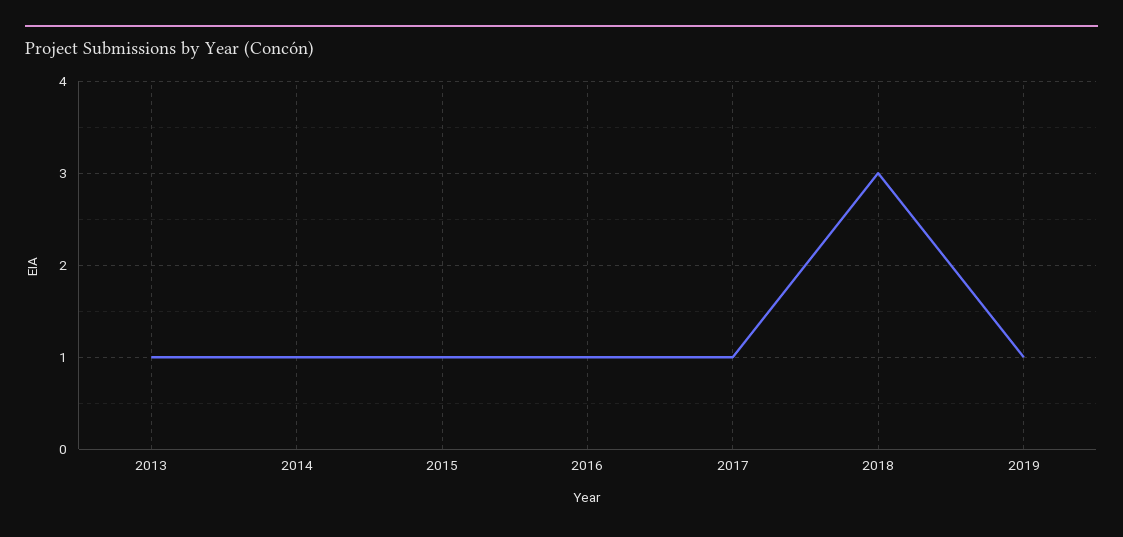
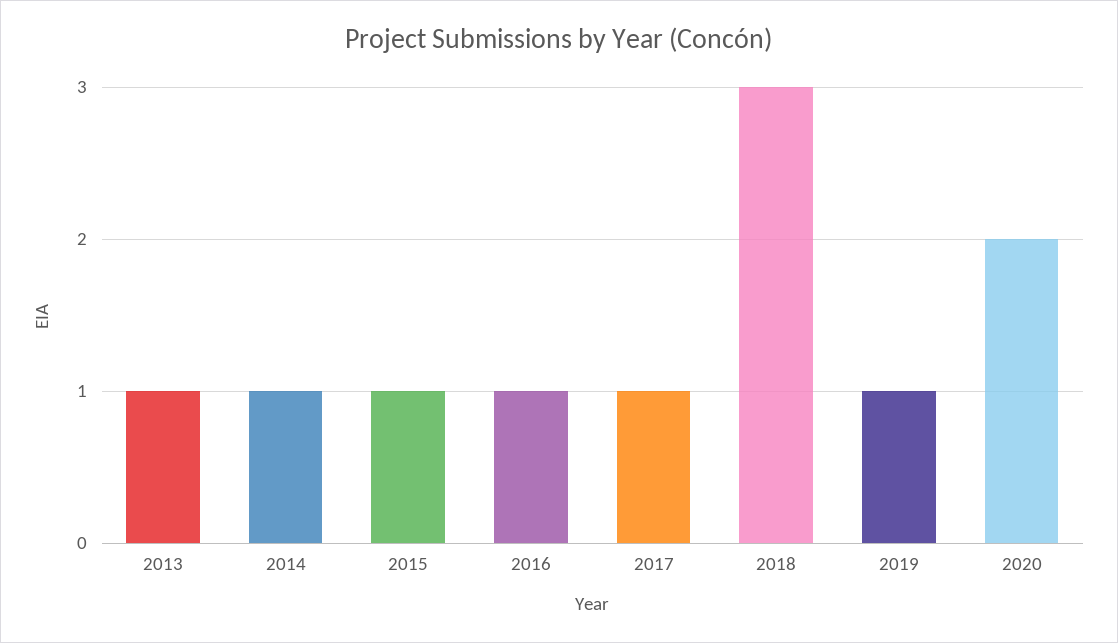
2020: none -> 2

